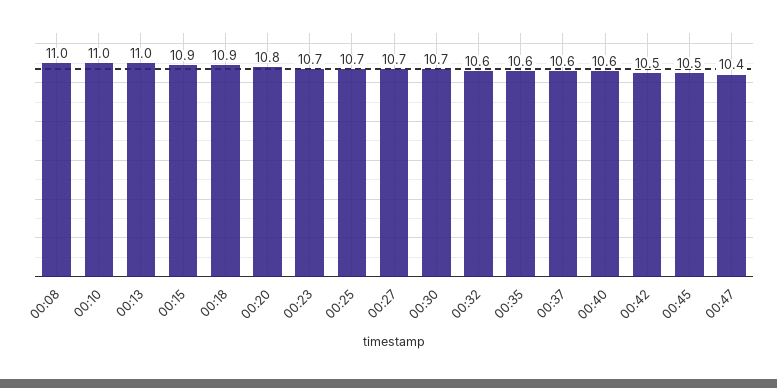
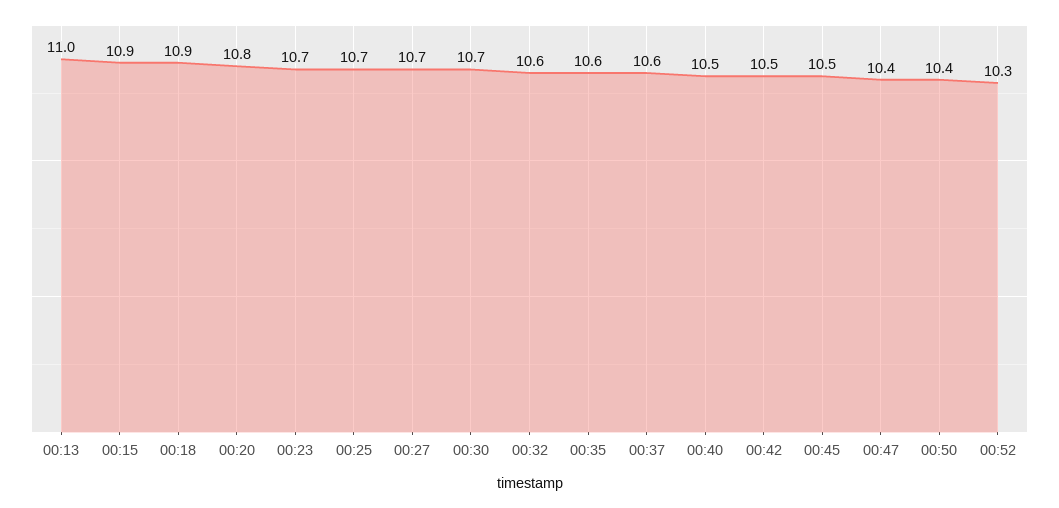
00:08: 11 -> none
00:10: 11 -> none
00:40: 10.6 -> 10.5
00:50: none -> 10.4
00:52: none -> 10.3

